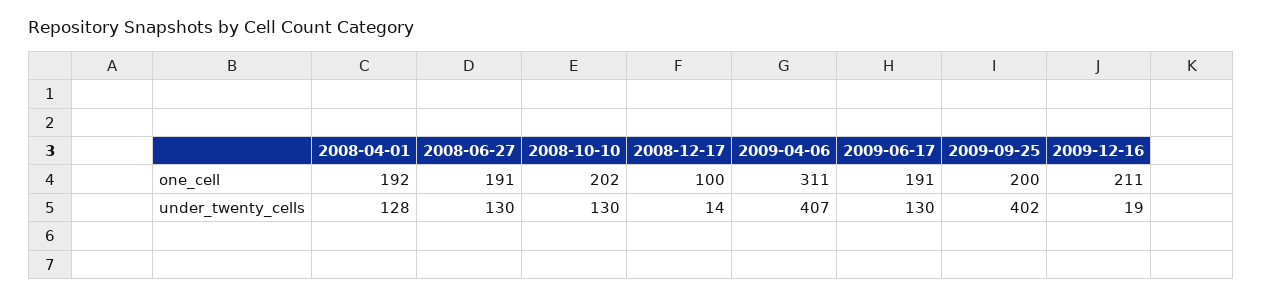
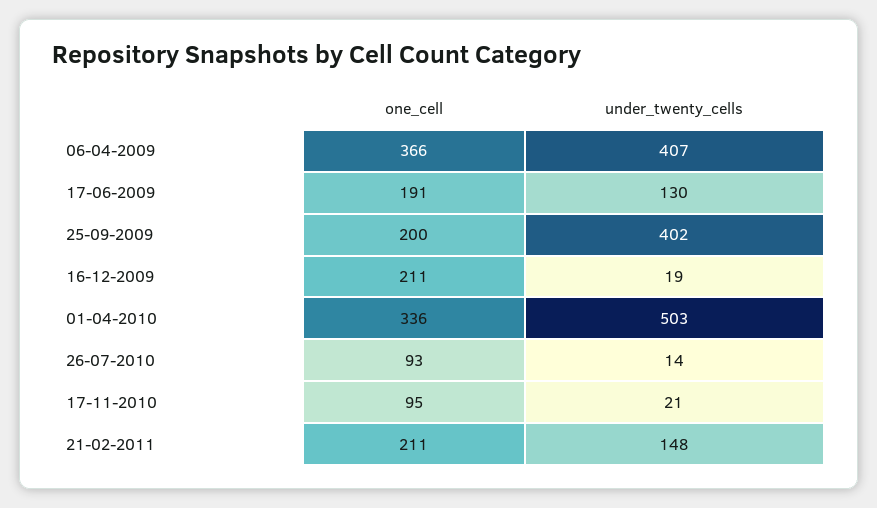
2008-04-01, one_cell: 192 -> none
2008-06-27, one_cell: 191 -> none
2008-10-10, one_cell: 202 -> none
2008-12-17, one_cell: 100 -> none
2009-04-06, one_cell: 311 -> 366
2008-04-01, under_twenty_cells: 128 -> none
2008-06-27, under_twenty_cells: 130 -> none
2008-10-10, under_twenty_cells: 130 -> none
2008-12-17, under_twenty_cells: 14 -> none
01-04-2010, one_cell: none -> 336
01-04-2010, under_twenty_cells: none -> 503
26-07-2010, one_cell: none -> 93
26-07-2010, under_twenty_cells: none -> 14
17-11-2010, one_cell: none -> 95
17-11-2010, under_twenty_cells: none -> 21
21-02-2011, one_cell: none -> 211
21-02-2011, under_twenty_cells: none -> 148

